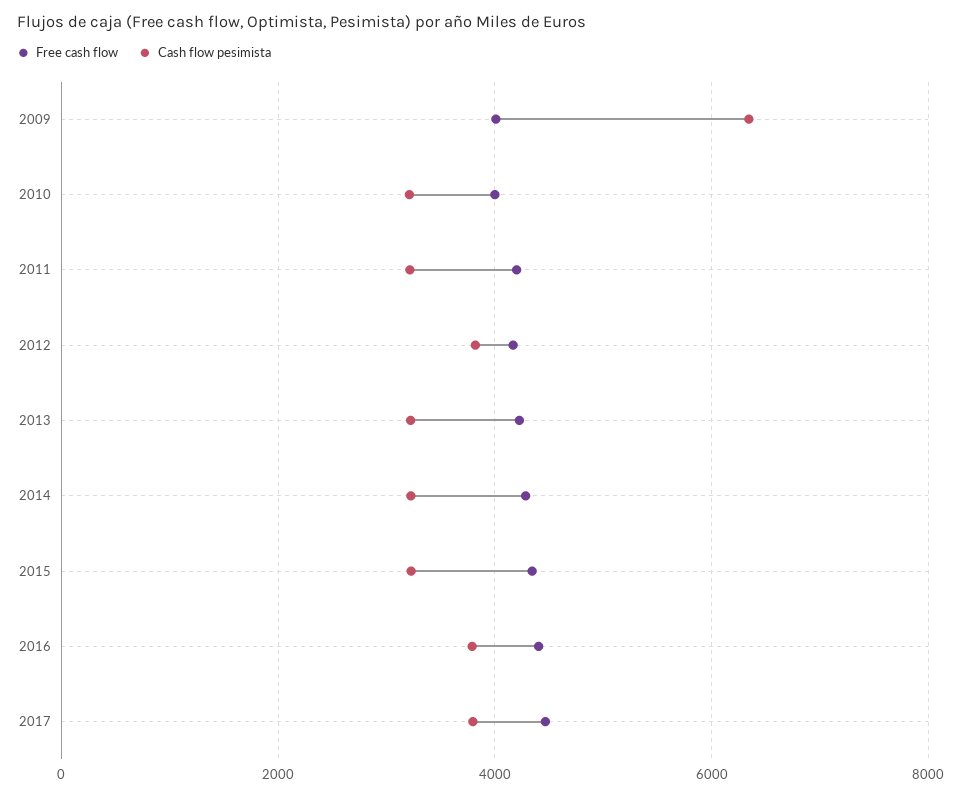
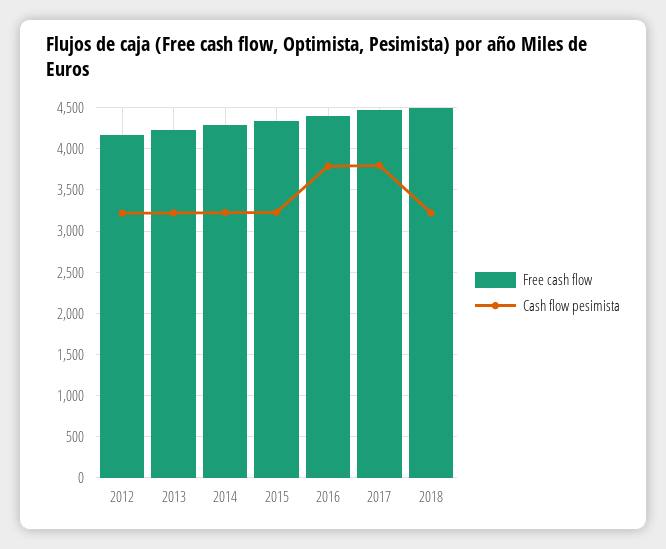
Free cash flow, 2009: 4000 -> none
Cash flow pesimista, 2009: 6400 -> none
Free cash flow, 2010: 4000 -> none
Cash flow pesimista, 2010: 3200 -> none
Free cash flow, 2011: 4200 -> none
Cash flow pesimista, 2011: 3200 -> none
Cash flow pesimista, 2012: 3800 -> 3200
Free cash flow, 2018: none -> 4500
Cash flow pesimista, 2018: none -> 3200

